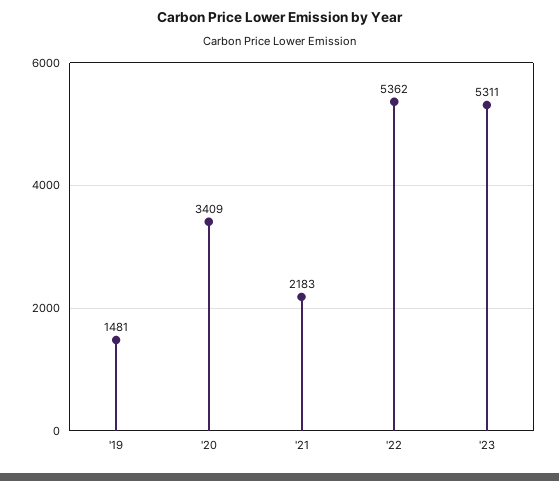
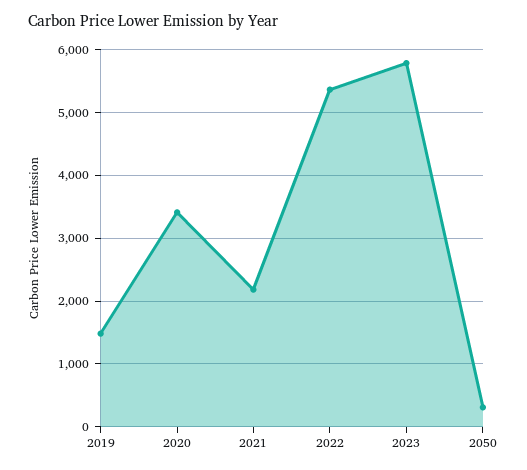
'23: 5311 -> 5800
2050: none -> 300

